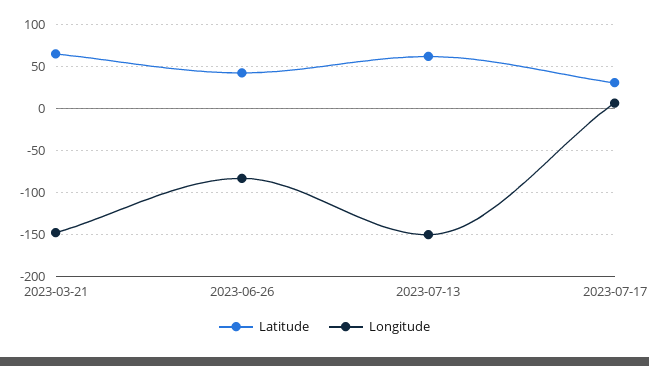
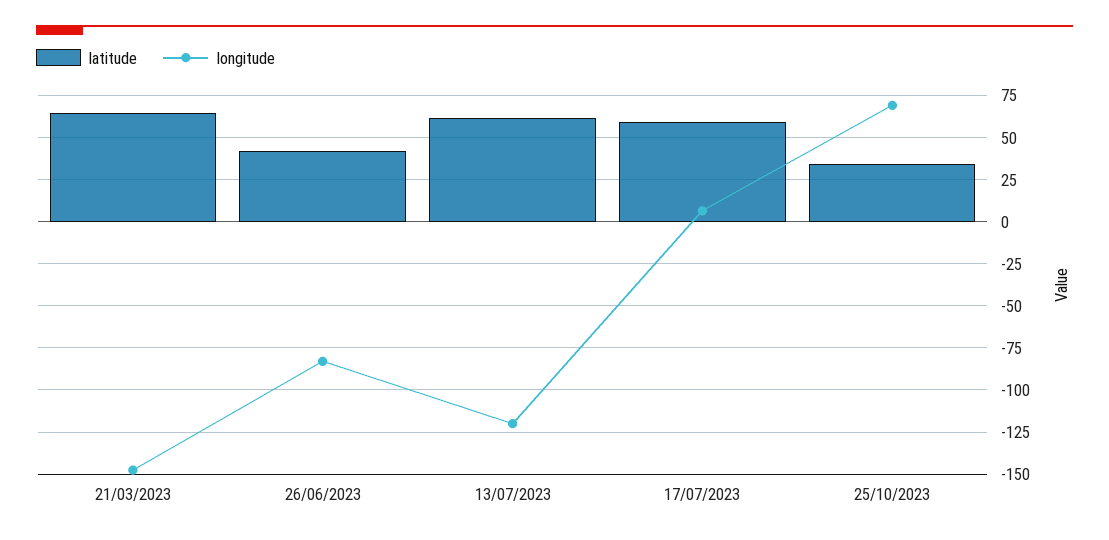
Longitude, 2023-07-13: -150 -> -120
Latitude, 2023-07-17: 30 -> 60
Latitude, 25/10/2023: none -> 35
Longitude, 25/10/2023: none -> 70

